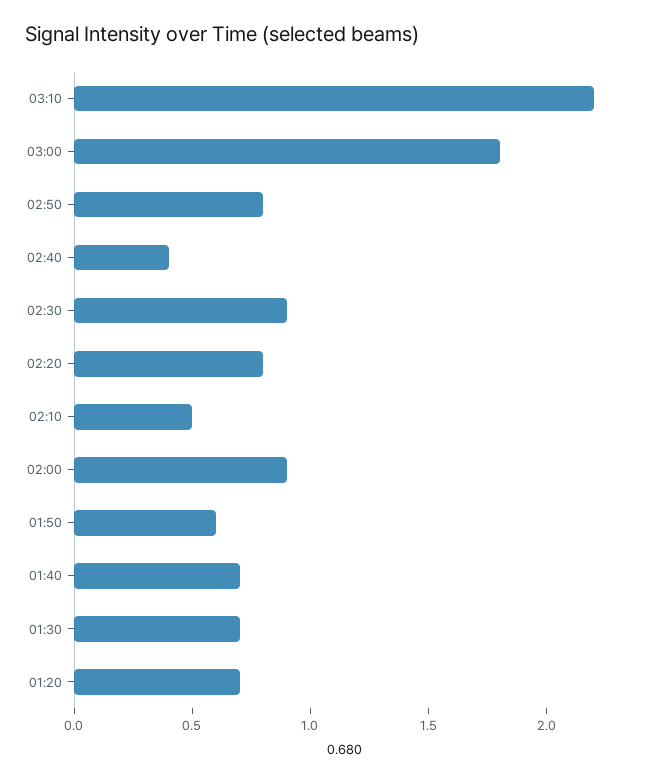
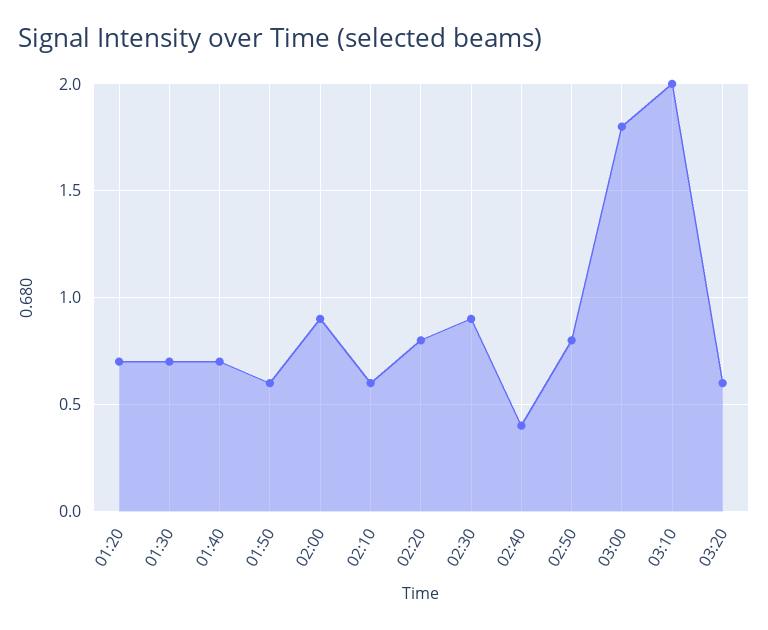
03:10: 2.2 -> 2
02:10: 0.5 -> 0.6
03:20: none -> 0.6

